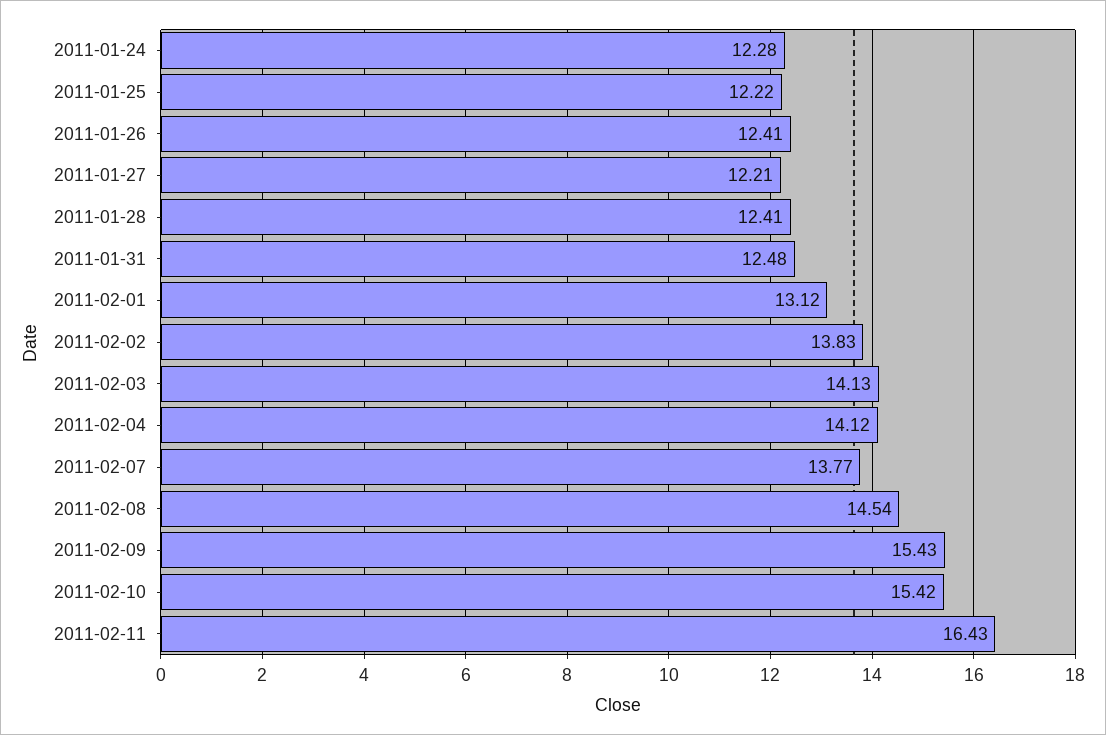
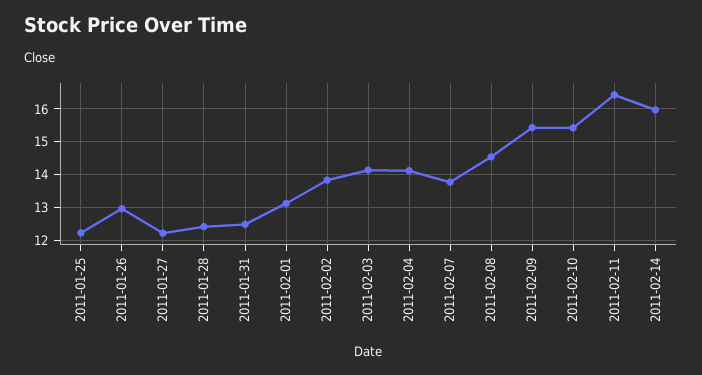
2011-01-24: 12.28 -> none
2011-01-26: 12.41 -> 13
2011-02-14: none -> 16

